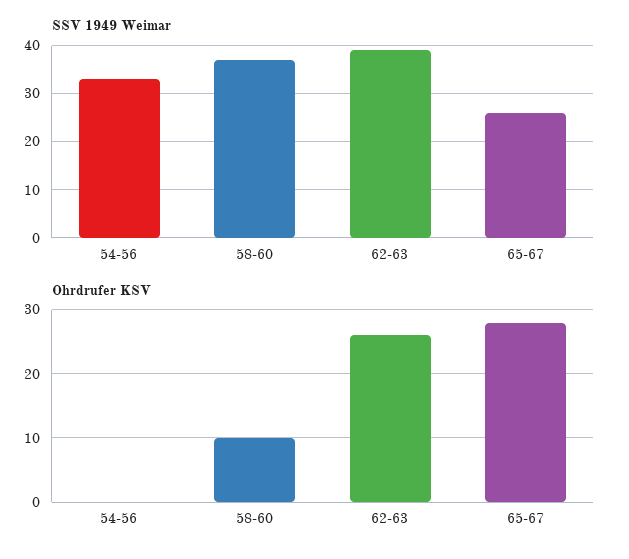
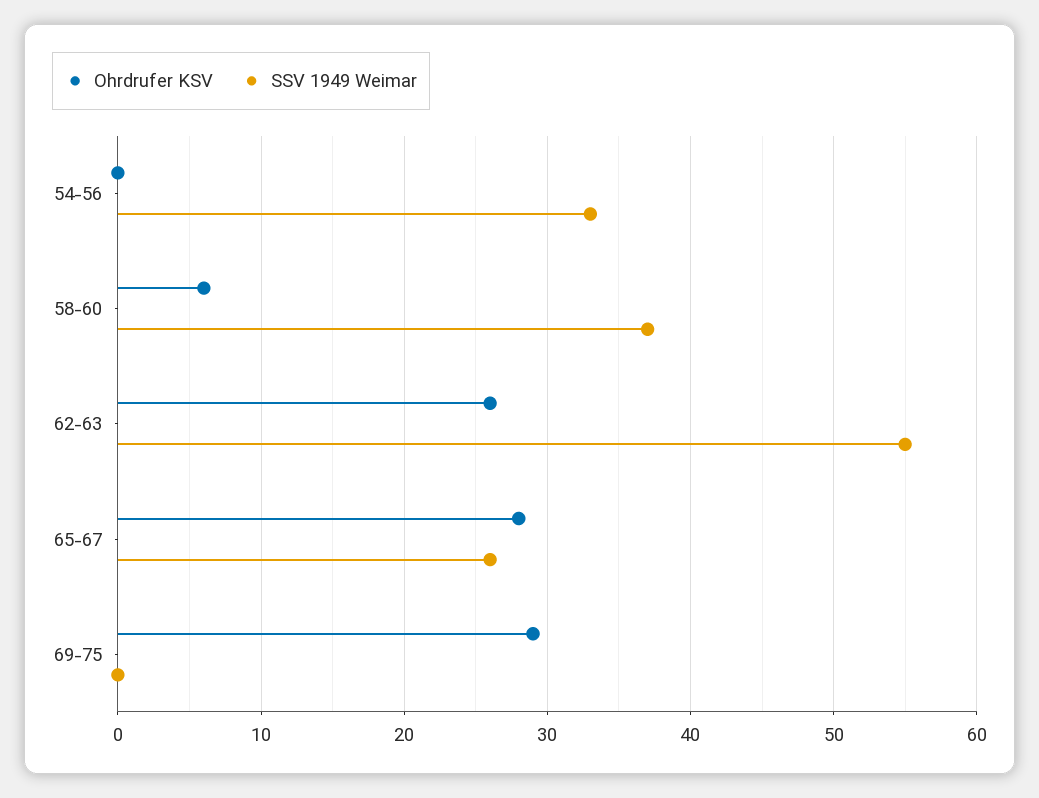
SSV 1949 Weimar, 62-63: 40 -> 55
Ohrdrufer KSV, 58-60: 10 -> 6
Ohrdrufer KSV, 69-75: none -> 29
SSV 1949 Weimar, 69-75: none -> 0

